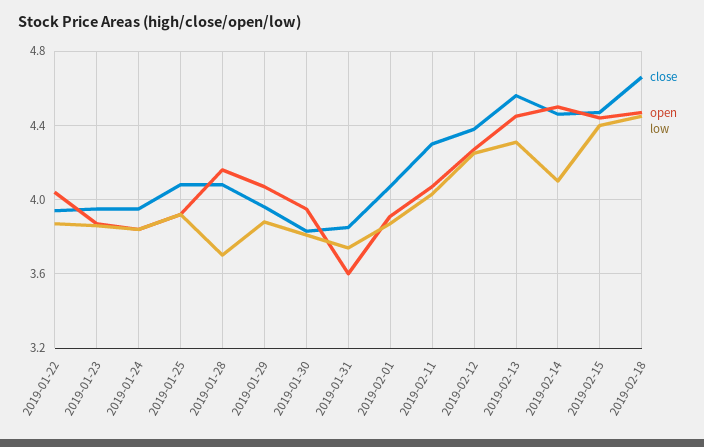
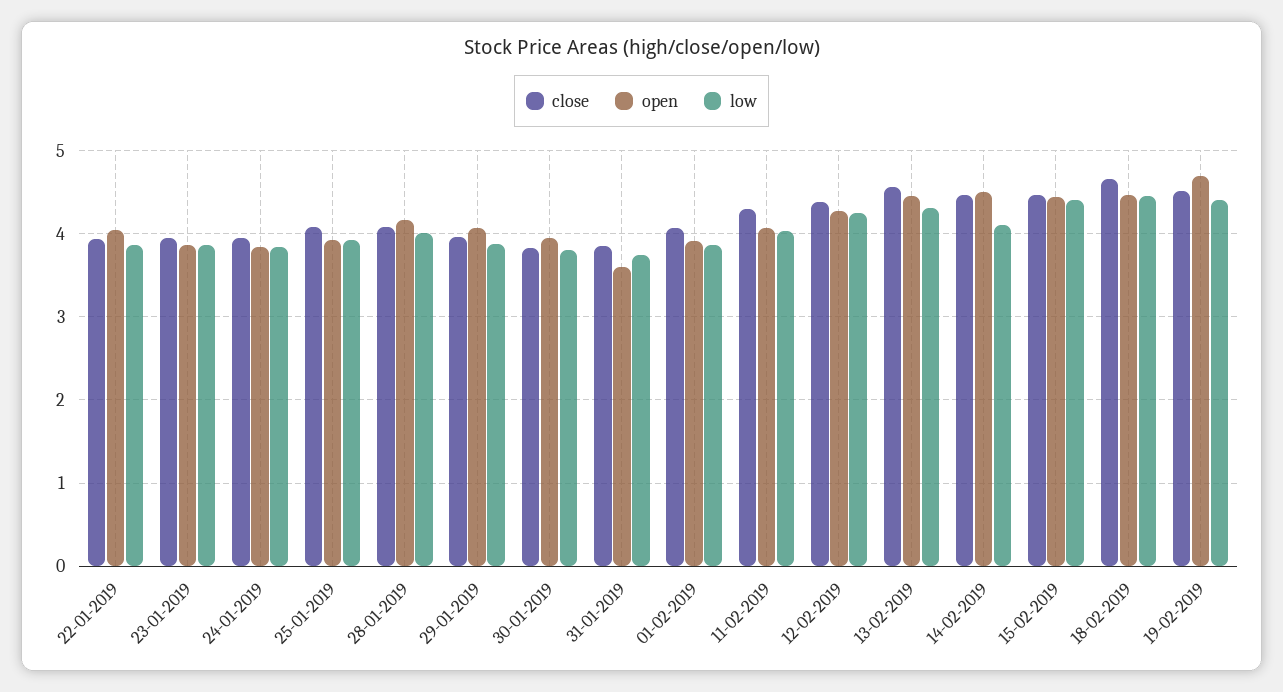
low, 2019-01-28: 3.7 -> 4
close, 19-02-2019: none -> 4.5
open, 19-02-2019: none -> 4.7
low, 19-02-2019: none -> 4.4

